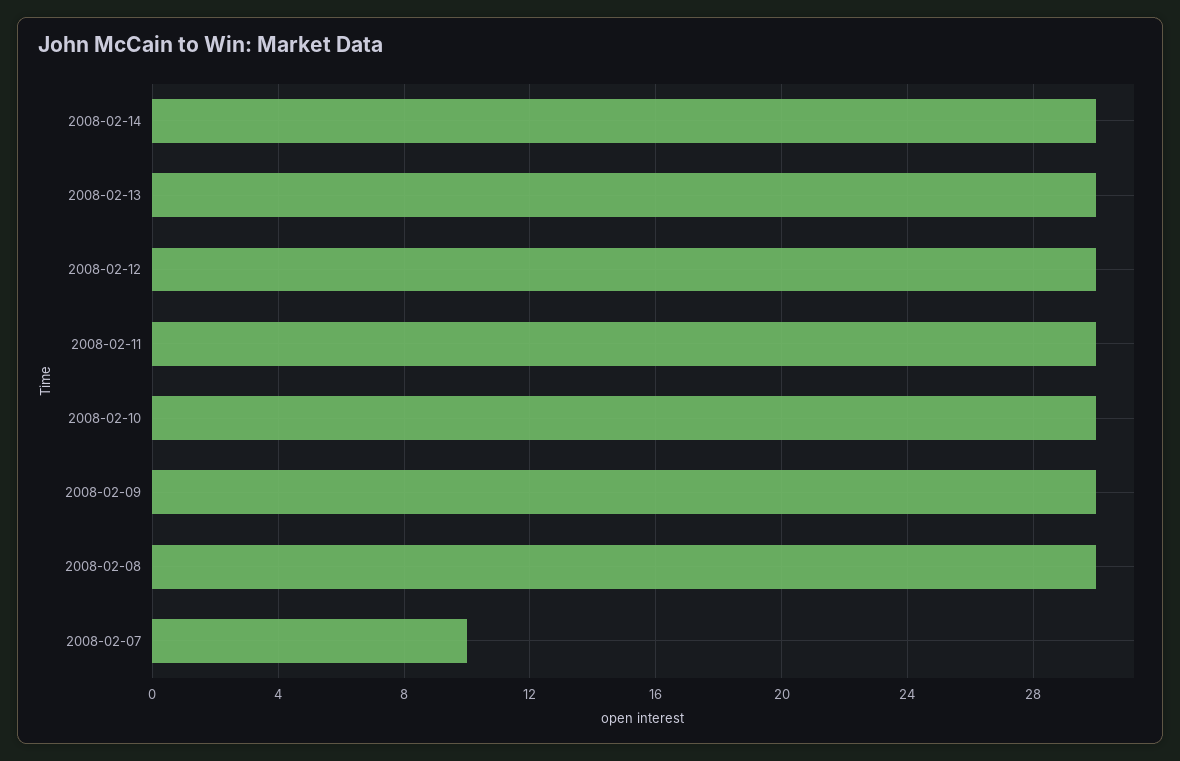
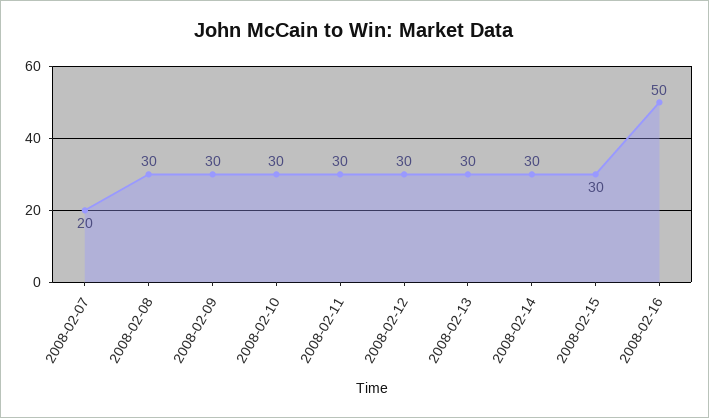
2008-02-07: 10 -> 20
2008-02-15: none -> 30
2008-02-16: none -> 50

